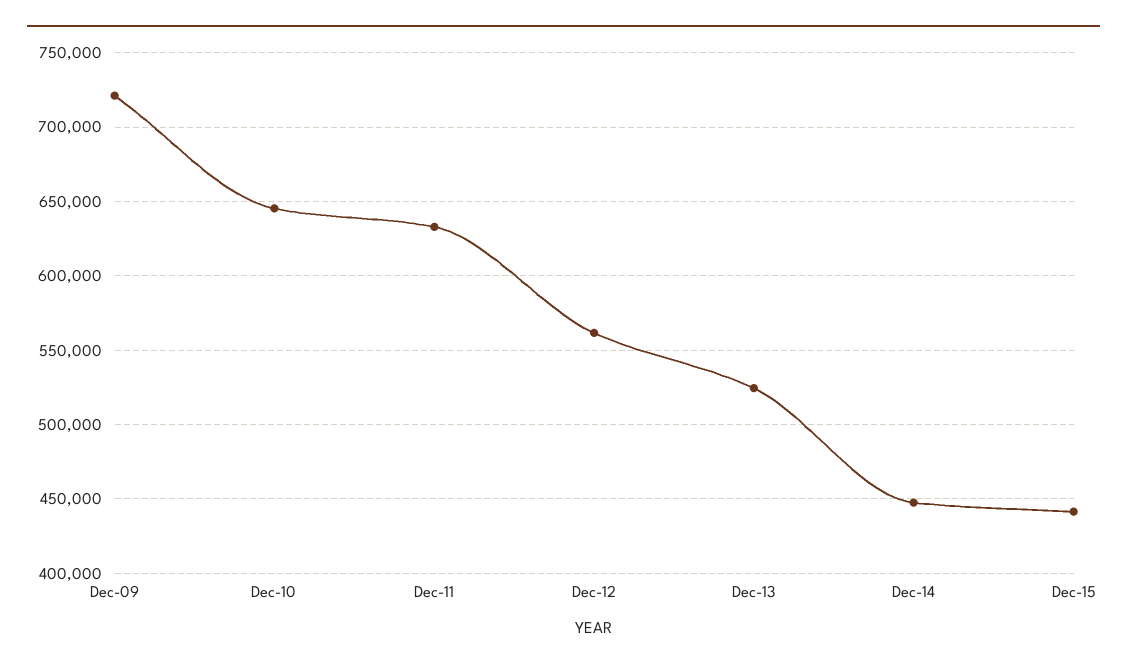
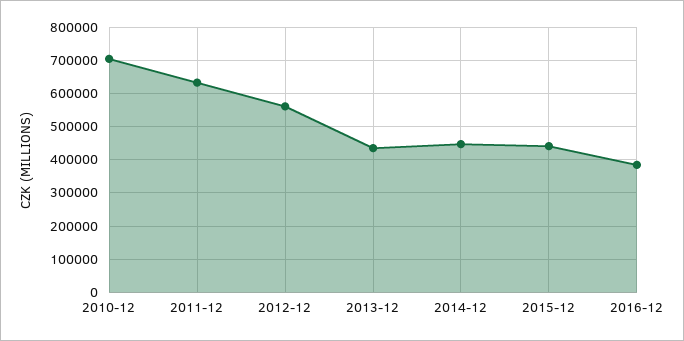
Dec-09: 720000 -> none
Dec-10: 645000 -> 700000
Dec-13: 525000 -> 440000
2016-12: none -> 380000

